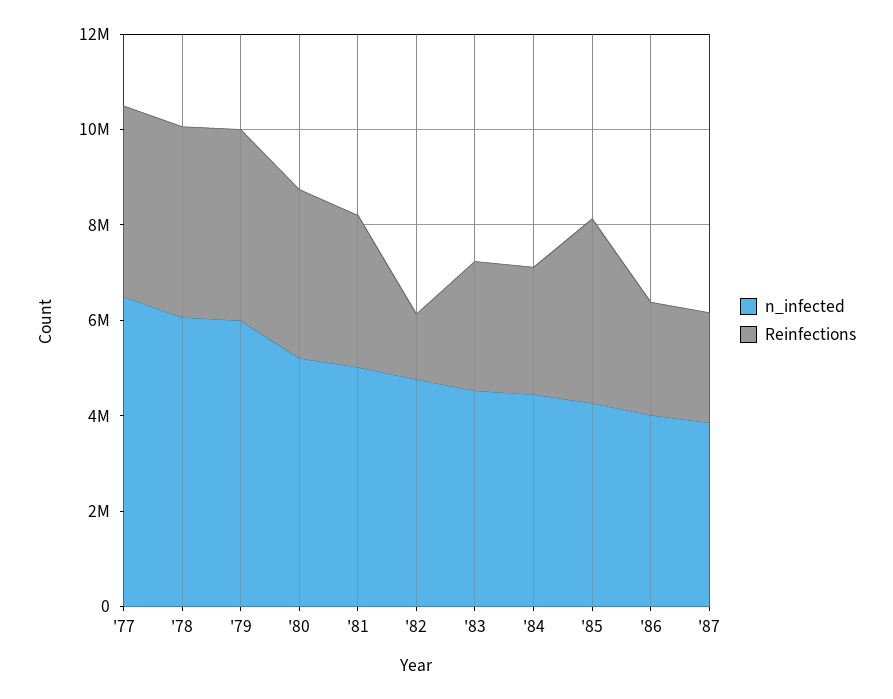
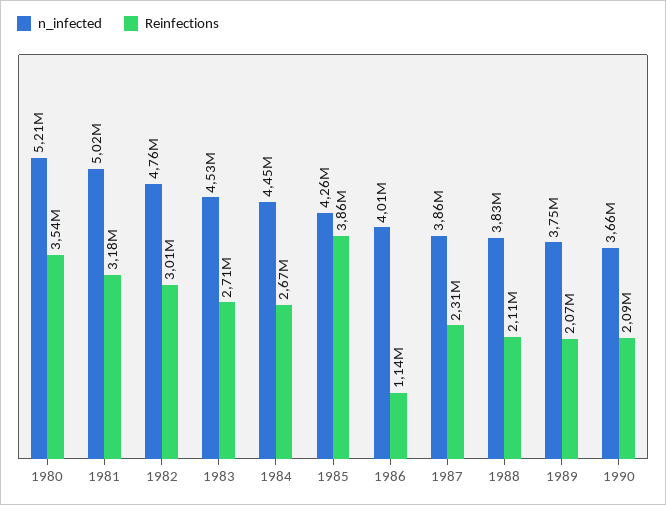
n_infected, '77: 6500000 -> none
Reinfections, '77: 4000000 -> none
n_infected, '78: 6000000 -> none
Reinfections, '78: 4000000 -> none
n_infected, '79: 6000000 -> none
Reinfections, '79: 4000000 -> none
Reinfections, '82: 1500000 -> 3010000
Reinfections, '86: 2500000 -> 1140000
n_infected, 1988: none -> 3830000
Reinfections, 1988: none -> 2110000
n_infected, 1989: none -> 3750000
Reinfections, 1989: none -> 2070000
n_infected, 1990: none -> 3660000
Reinfections, 1990: none -> 2090000

